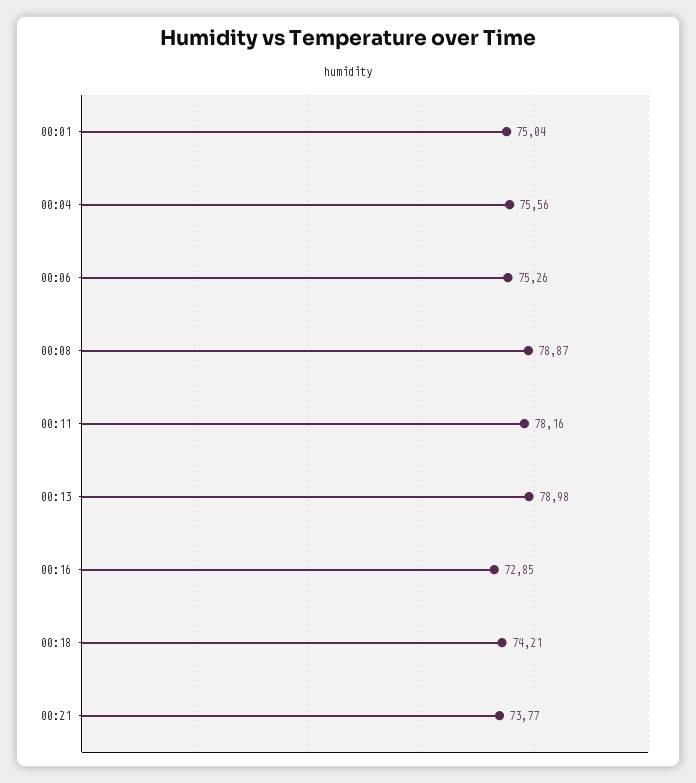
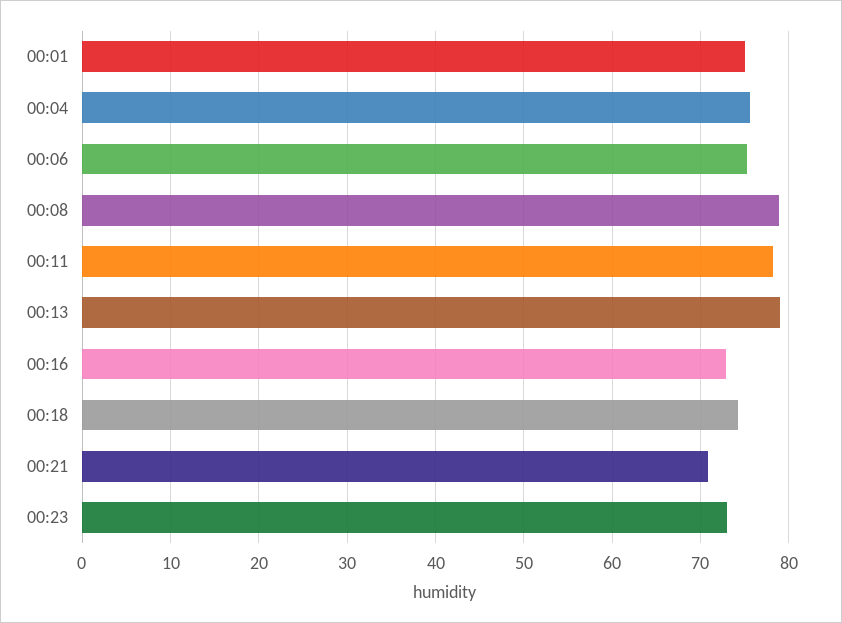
00:21: 73.77 -> 71
00:23: none -> 73

